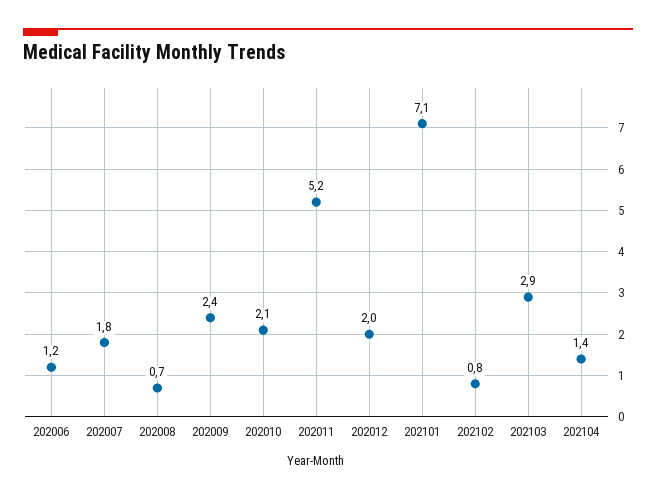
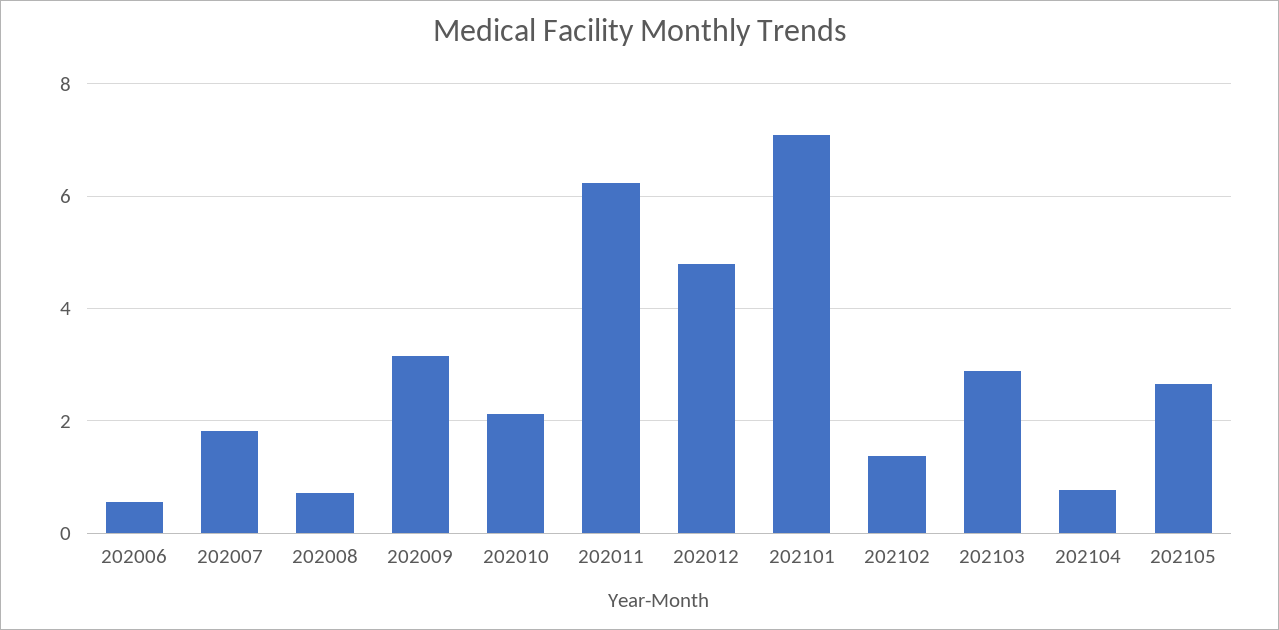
202006: 1.2 -> 0.6
202009: 2.4 -> 3.2
202011: 5.2 -> 6.2
202012: 2 -> 4.8
202102: 0.8 -> 1.4
202104: 1.4 -> 0.8
202105: none -> 2.6

